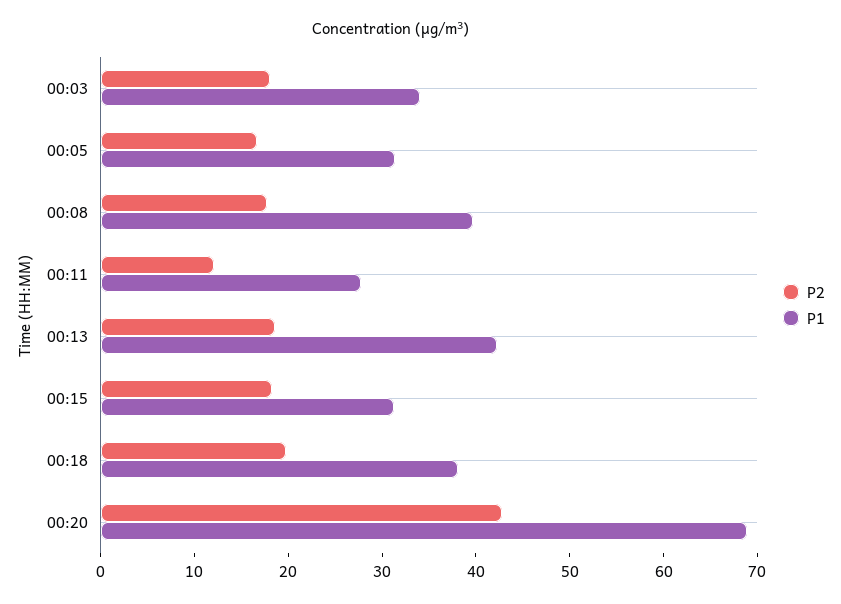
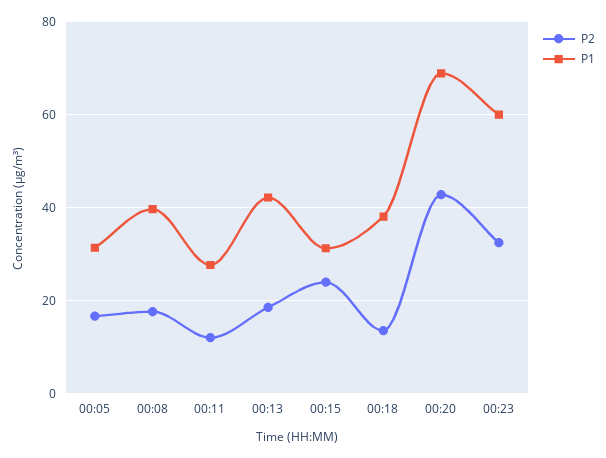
P2, 00:03: 18 -> none
P1, 00:03: 34 -> none
P2, 00:15: 18 -> 24
P2, 00:18: 20 -> 14
P2, 00:23: none -> 32
P1, 00:23: none -> 60

